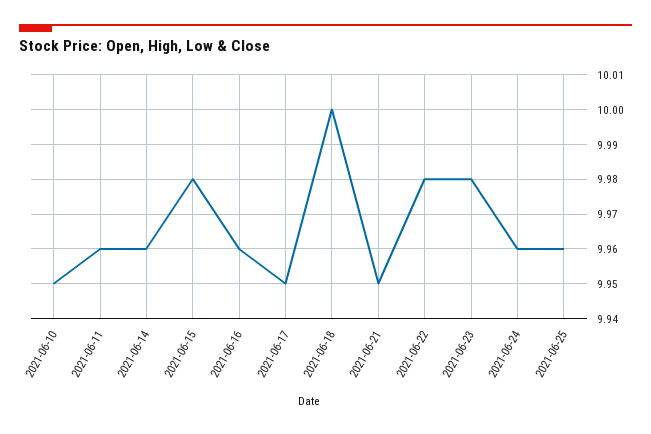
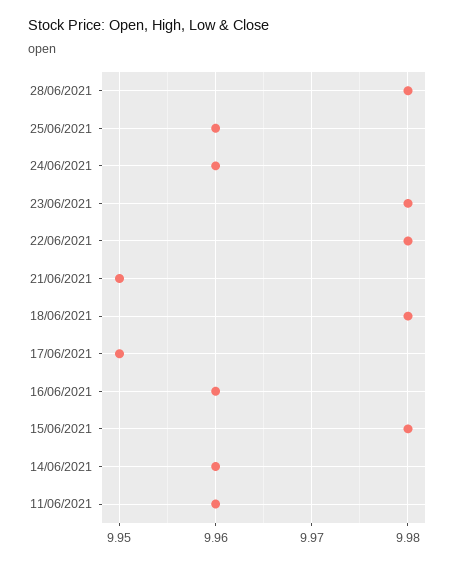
2021-06-10: 9.95 -> none
2021-06-18: 10 -> 9.98
28/06/2021: none -> 9.98

